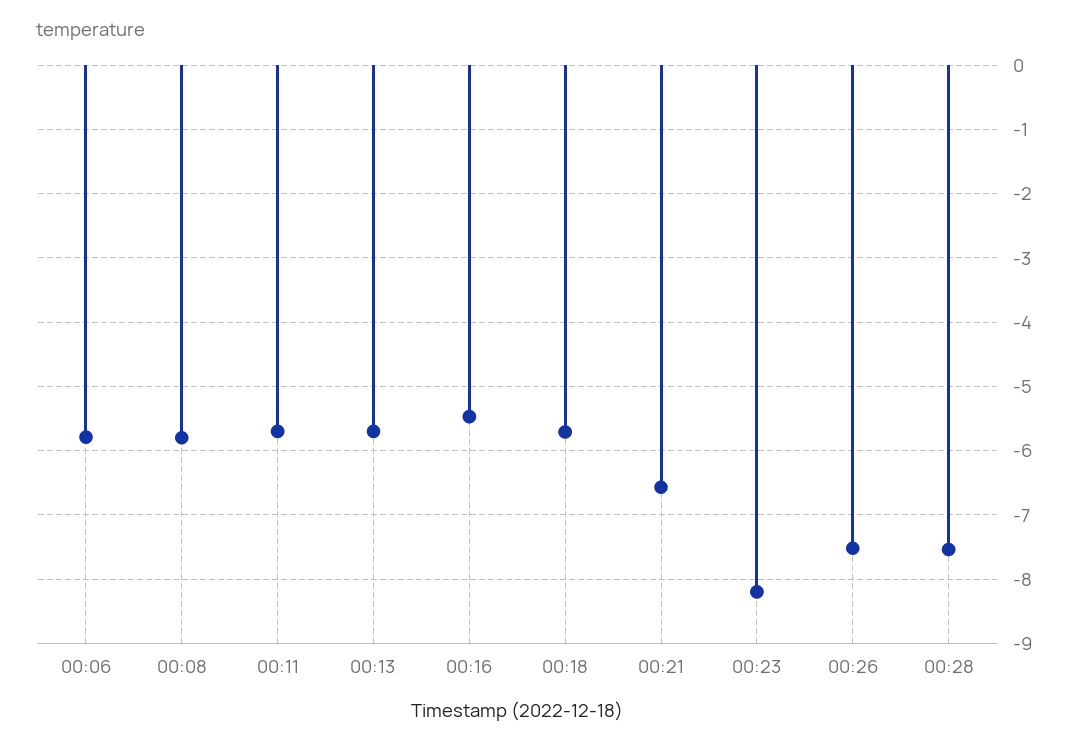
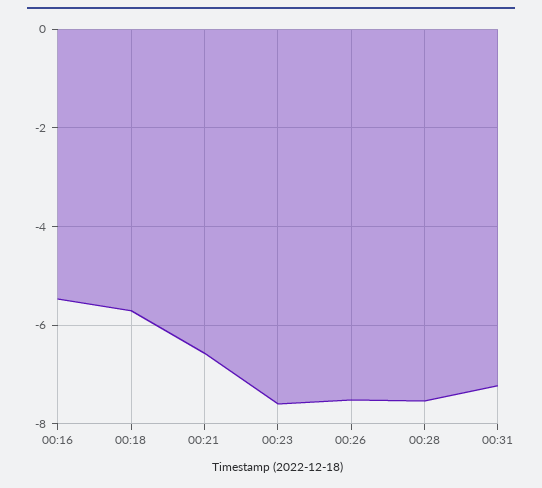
00:06: -5.8 -> none
00:08: -5.8 -> none
00:11: -5.7 -> none
00:13: -5.7 -> none
00:23: -8.2 -> -7.6
00:31: none -> -7.2

